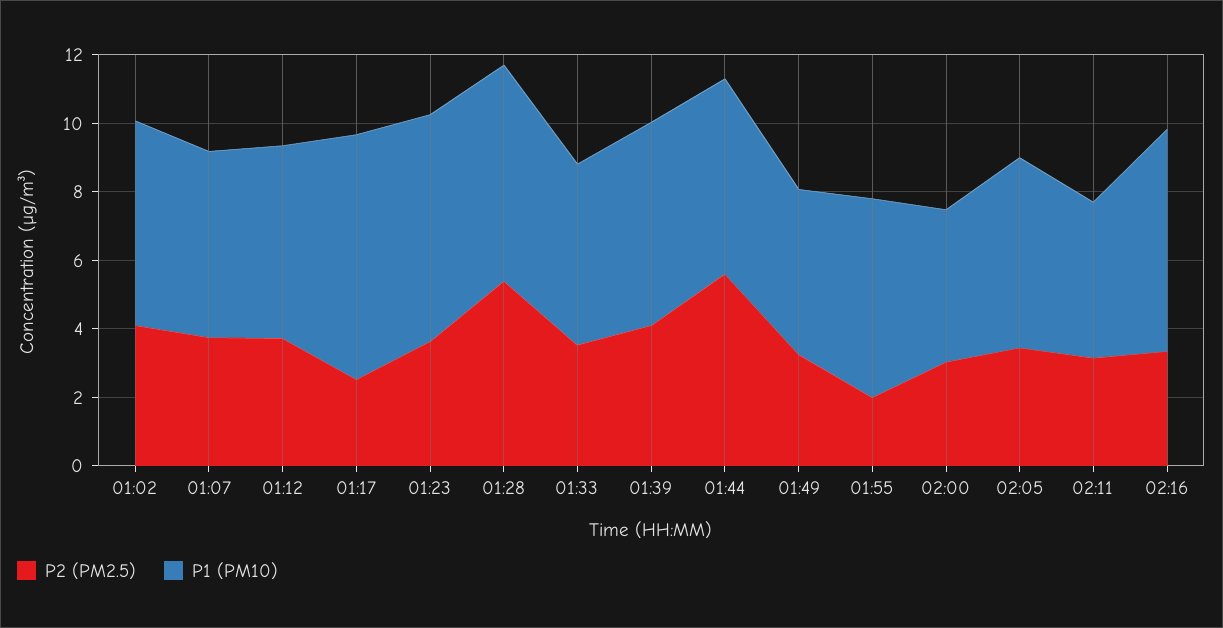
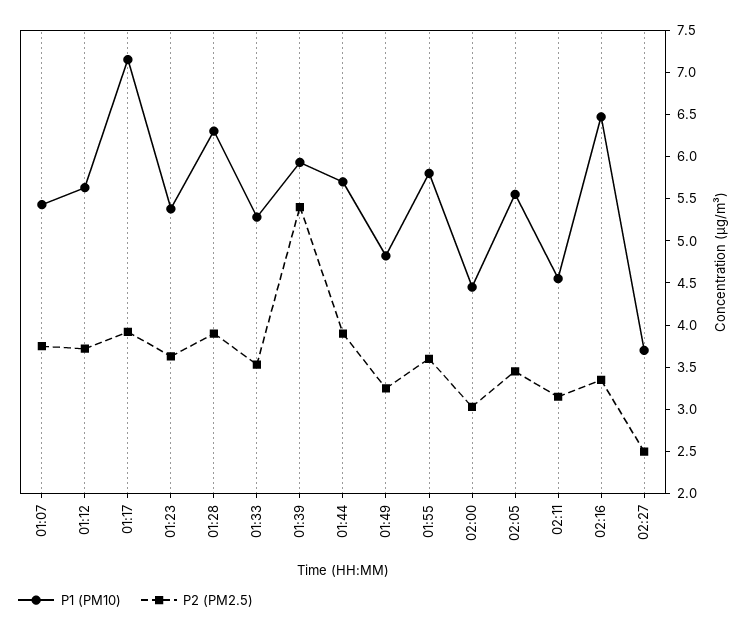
P2 (PM2.5), 01:02: 4 -> none
P1 (PM10), 01:02: 6 -> none
P2 (PM2.5), 01:17: 2.5 -> 3.9
P1 (PM10), 01:23: 6.5 -> 5.4
P2 (PM2.5), 01:28: 5.5 -> 3.9
P2 (PM2.5), 01:39: 4 -> 5.4
P2 (PM2.5), 01:44: 5.5 -> 3.9
P2 (PM2.5), 01:55: 2 -> 3.6
P1 (PM10), 02:27: none -> 3.7
P2 (PM2.5), 02:27: none -> 2.5

